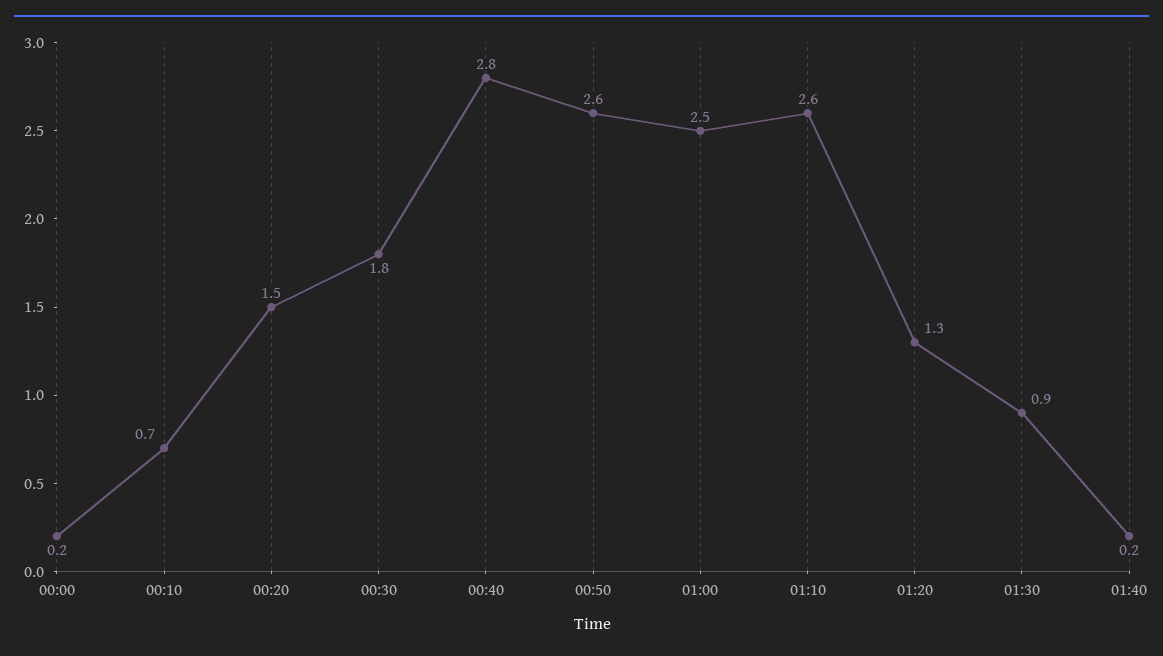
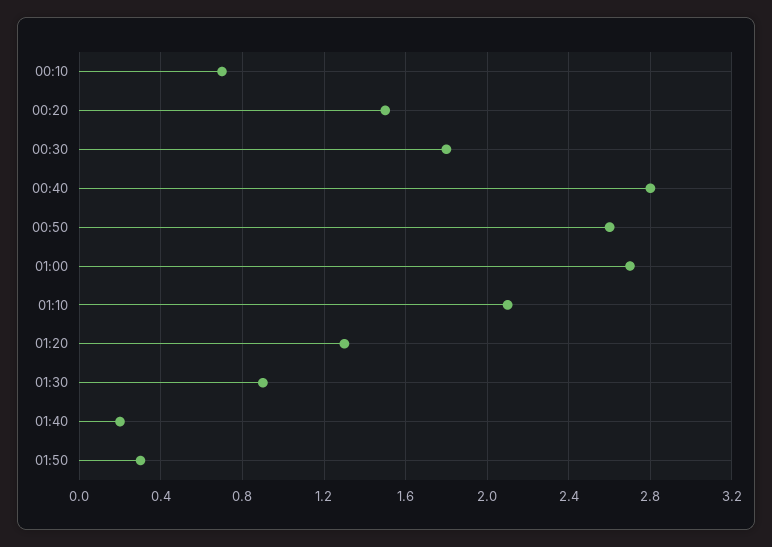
00:00: 0.2 -> none
01:00: 2.5 -> 2.7
01:10: 2.6 -> 2.1
01:50: none -> 0.3

